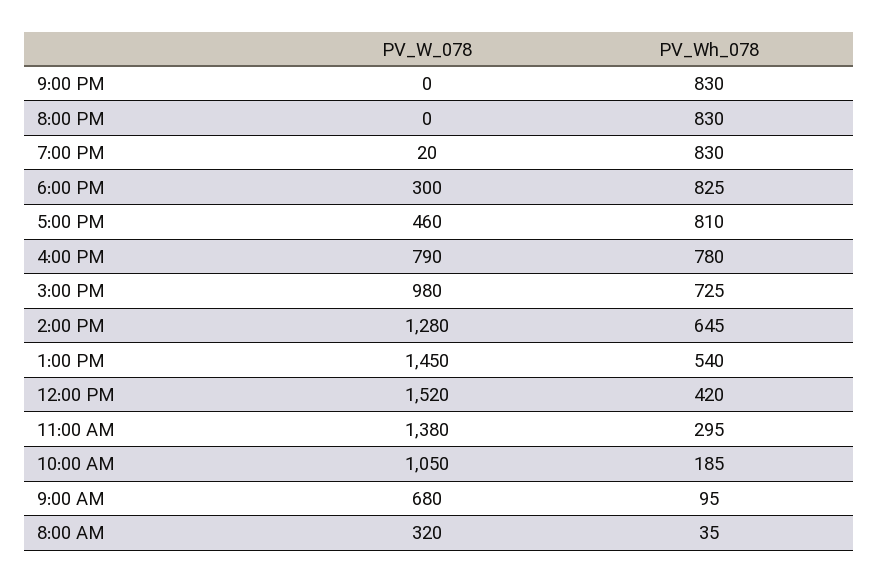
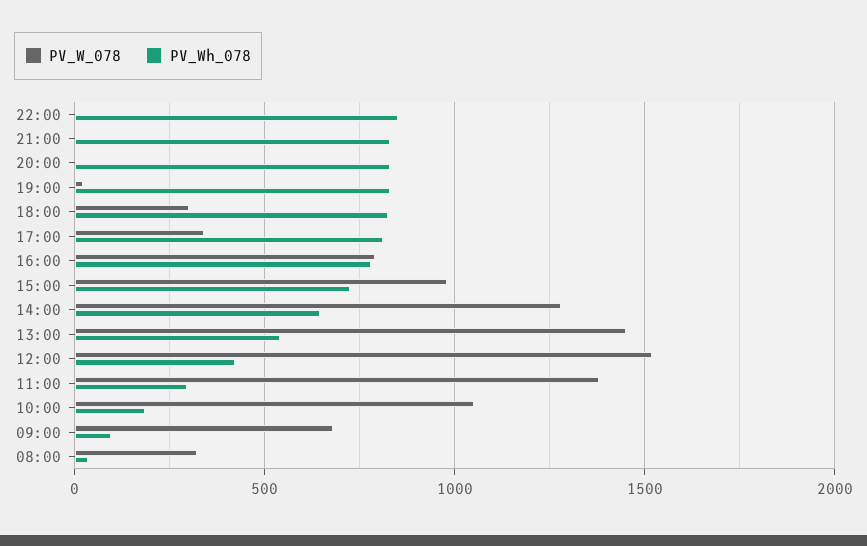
PV_W_078, 5:00 PM: 460 -> 350
PV_W_078, 22:00: none -> 0
PV_Wh_078, 22:00: none -> 850

